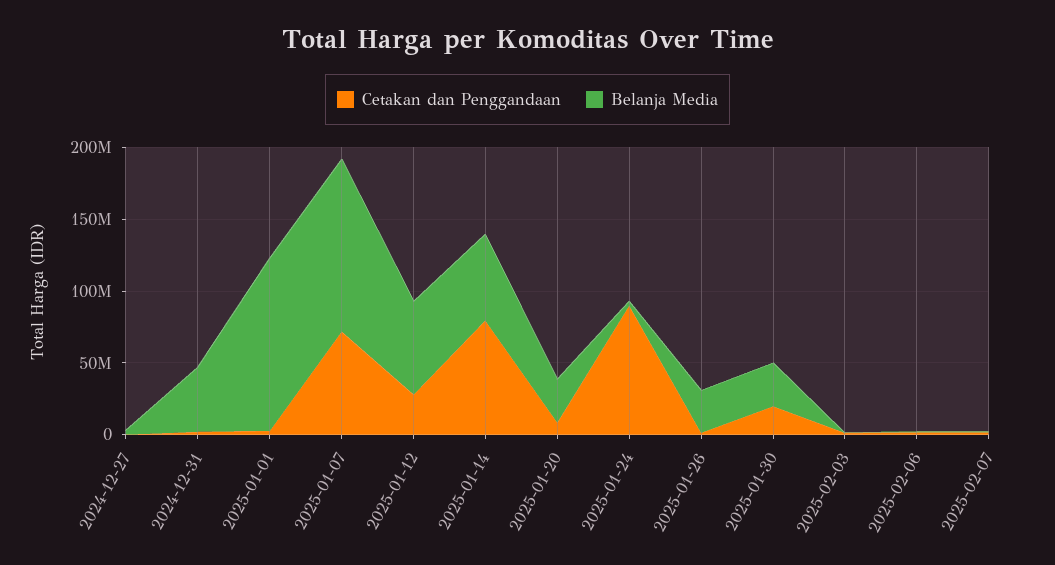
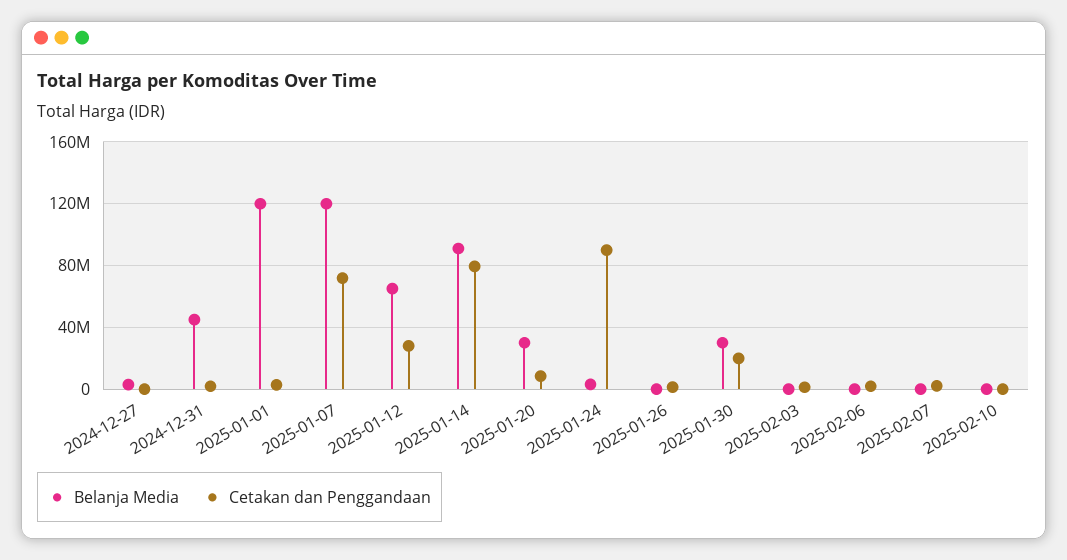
Belanja Media, 2025-01-14: 60000000 -> 90000000
Belanja Media, 2025-01-26: 30000000 -> 0
Belanja Media, 2025-02-10: none -> 0
Cetakan dan Penggandaan, 2025-02-10: none -> 0

